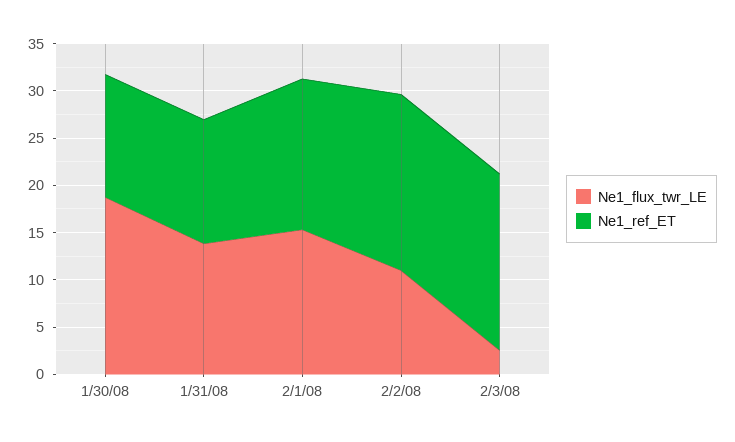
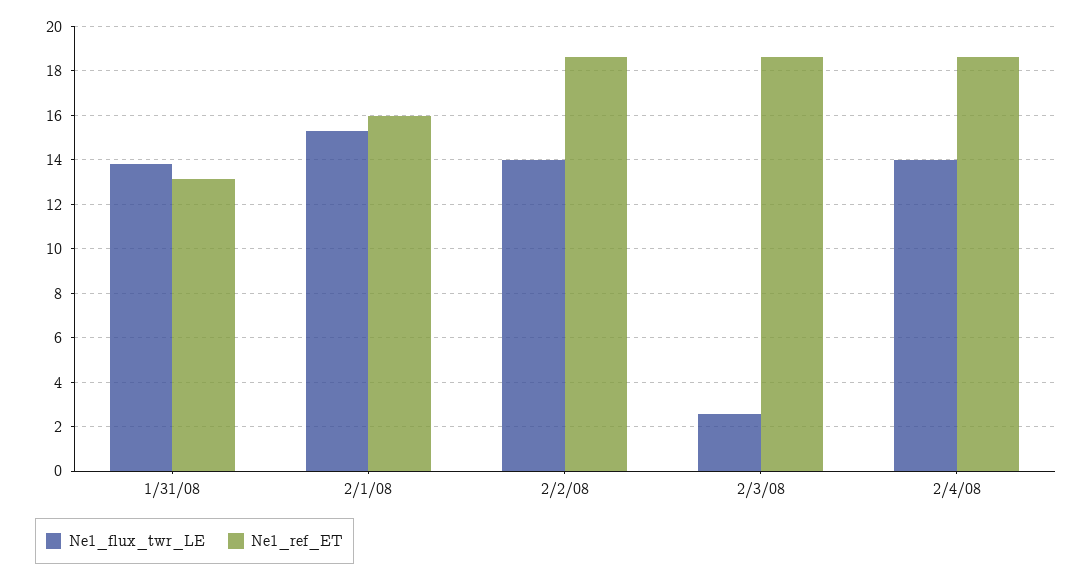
Ne1_flux_twr_LE, 1/30/08: 19 -> none
Ne1_ref_ET, 1/30/08: 13 -> none
Ne1_flux_twr_LE, 2/2/08: 11 -> 14
Ne1_flux_twr_LE, 2/4/08: none -> 14
Ne1_ref_ET, 2/4/08: none -> 18.5

